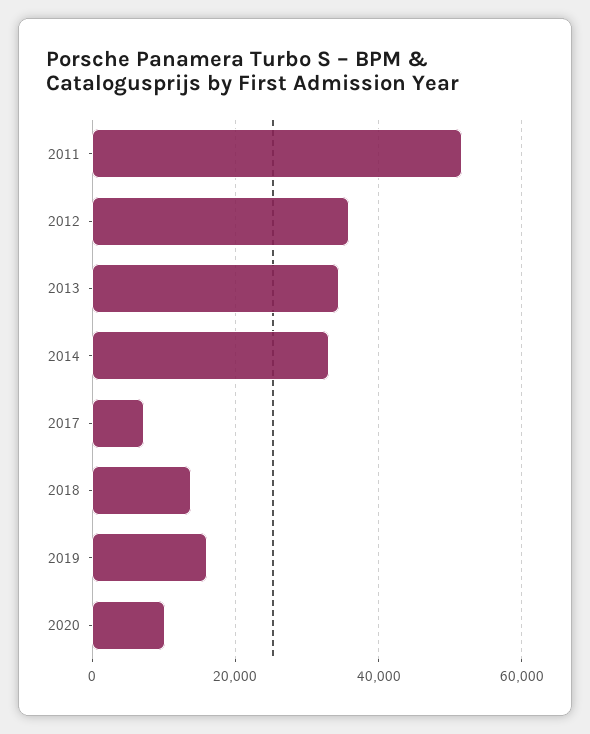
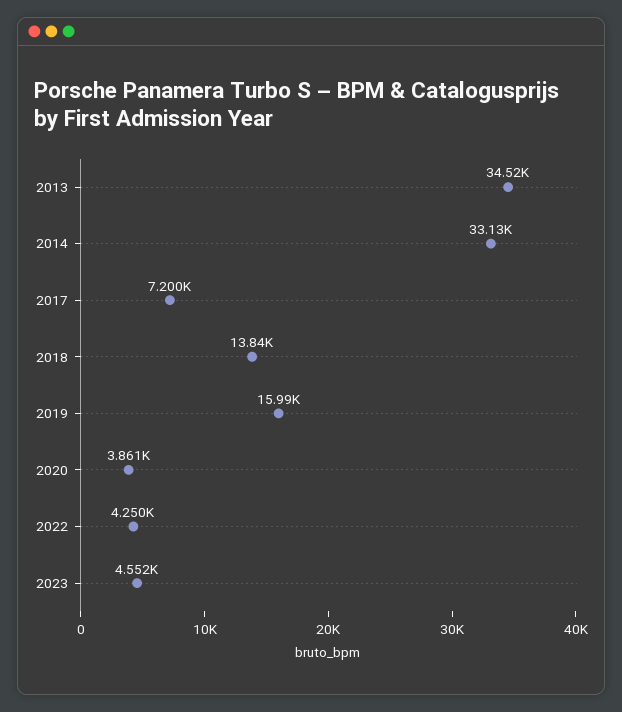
2011: 52000 -> none
2012: 36000 -> none
2020: 10000 -> 3861
2022: none -> 4250
2023: none -> 4552

